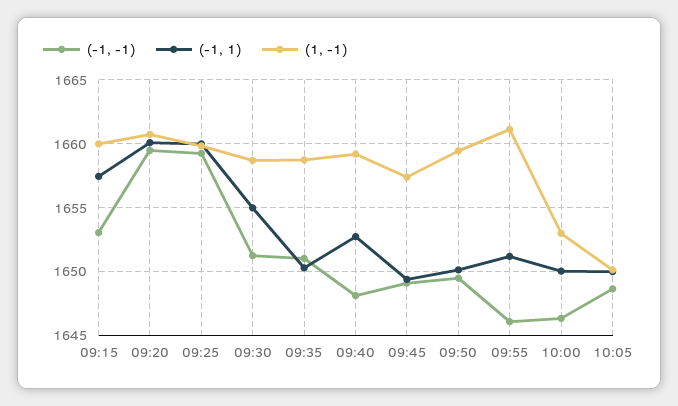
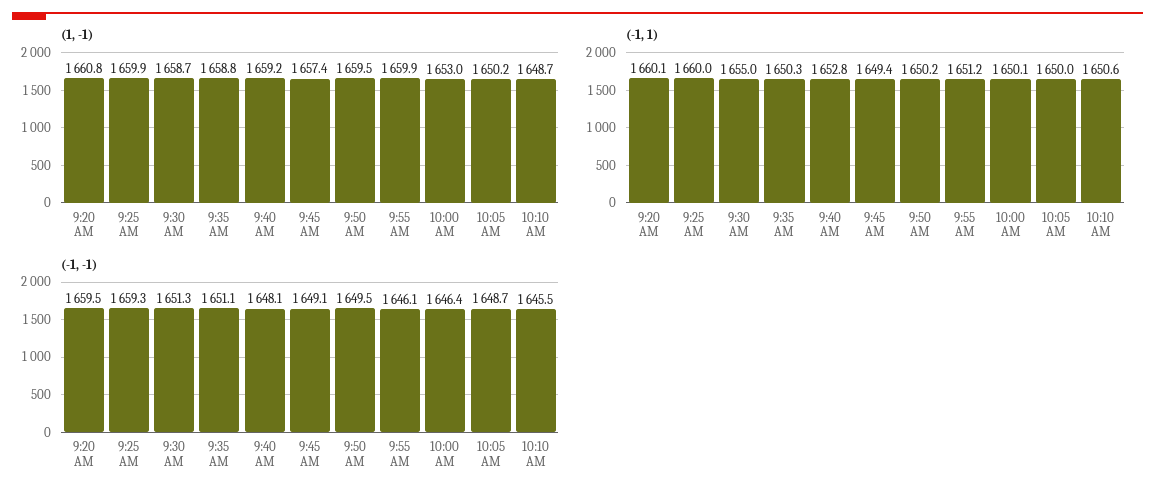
(-1, -1), 09:15: 1653 -> none
(-1, 1), 09:15: 1657.5 -> none
(1, -1), 09:15: 1660 -> none
(1, -1), 09:55: 1661 -> 1659.9
(1, -1), 10:10 AM: none -> 1648.7
(-1, 1), 10:10 AM: none -> 1650.6
(-1, -1), 10:10 AM: none -> 1645.5

